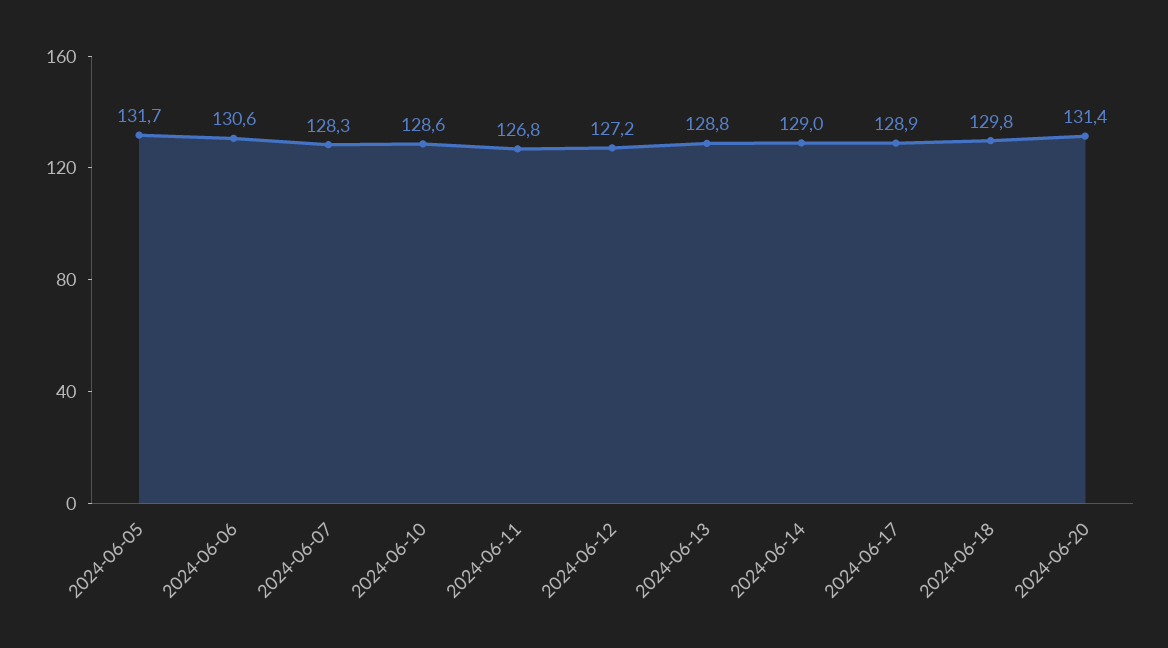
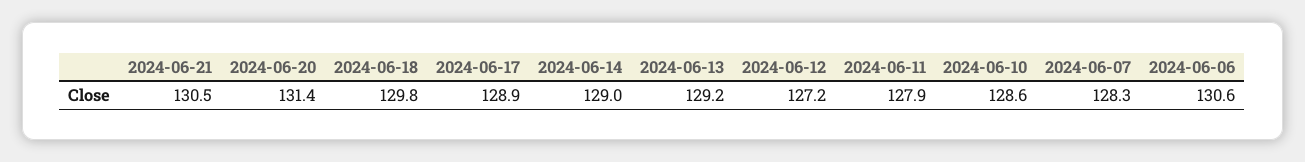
2024-06-05: 131.7 -> none
2024-06-11: 126.8 -> 127.9
2024-06-13: 128.8 -> 129.2
2024-06-21: none -> 130.5

